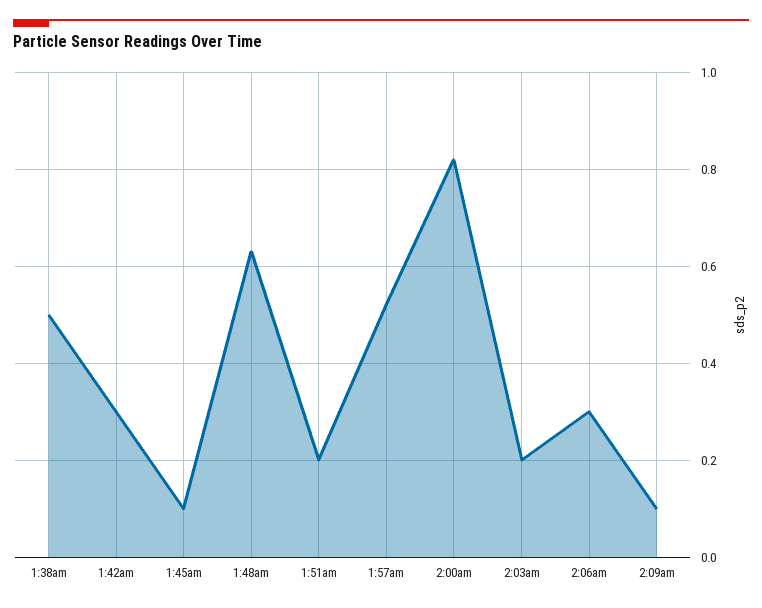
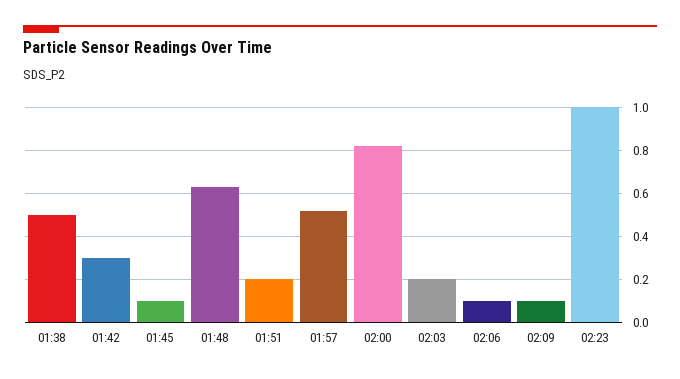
2:06am: 0.3 -> 0.1
02:23: none -> 1

